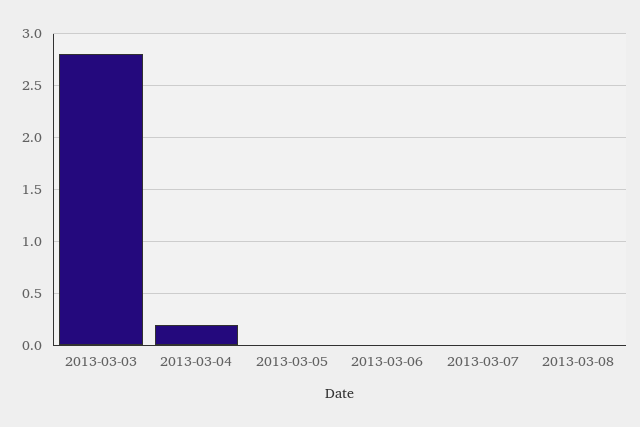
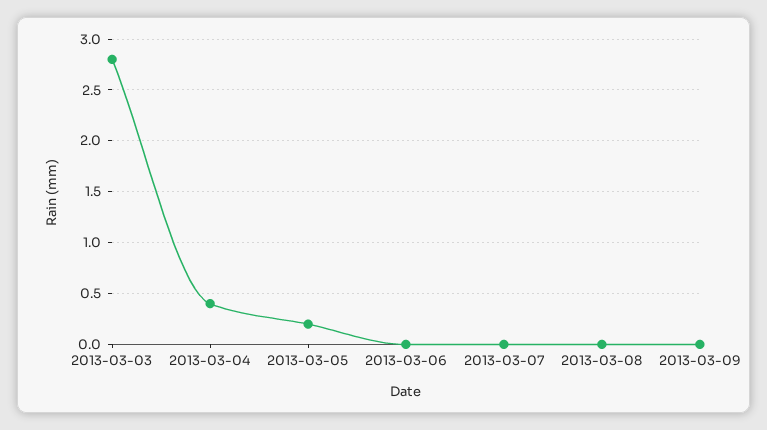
2013-03-04: 0.2 -> 0.4
2013-03-05: 0 -> 0.2
2013-03-09: none -> 0

